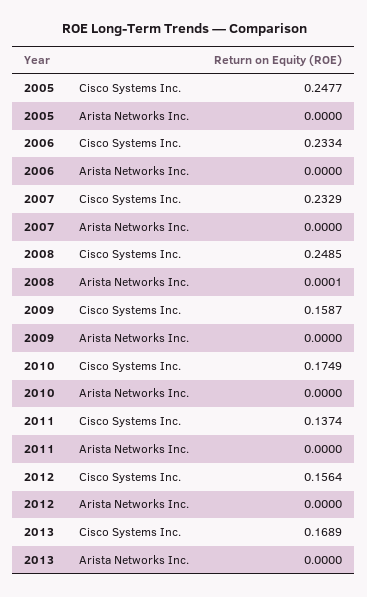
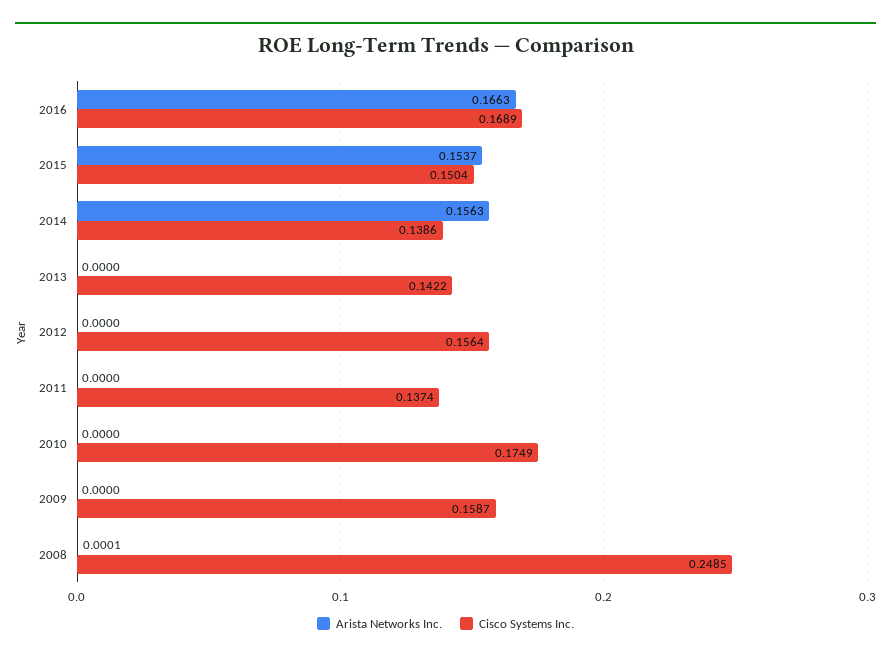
Cisco Systems Inc., 2005: 0.2477 -> none
Arista Networks Inc., 2005: 0 -> none
Cisco Systems Inc., 2006: 0.2334 -> none
Arista Networks Inc., 2006: 0 -> none
Cisco Systems Inc., 2007: 0.2329 -> none
Arista Networks Inc., 2007: 0 -> none
Cisco Systems Inc., 2013: 0.1689 -> 0.1422
Arista Networks Inc., 2016: none -> 0.1663
Cisco Systems Inc., 2016: none -> 0.1689
Arista Networks Inc., 2015: none -> 0.1537
Cisco Systems Inc., 2015: none -> 0.1504
Arista Networks Inc., 2014: none -> 0.1563
Cisco Systems Inc., 2014: none -> 0.1386

